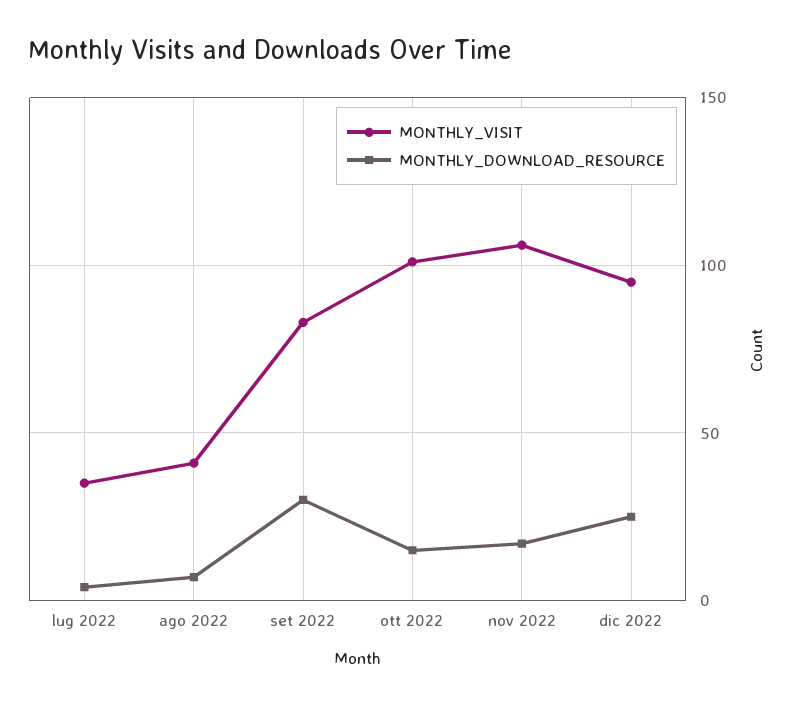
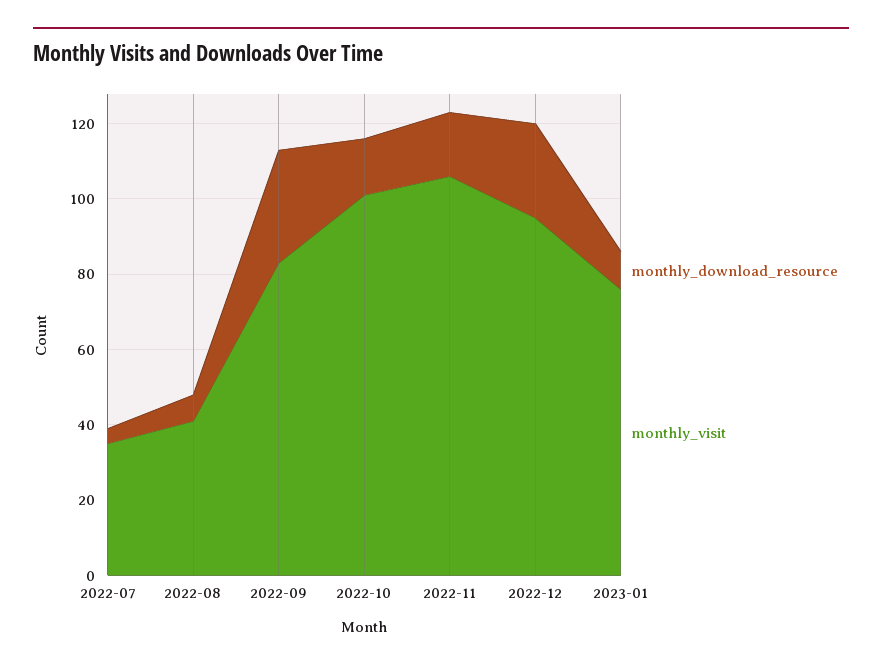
MONTHLY_DOWNLOAD_RESOURCE, 2023-01: none -> 10
MONTHLY_VISIT, 2023-01: none -> 75

